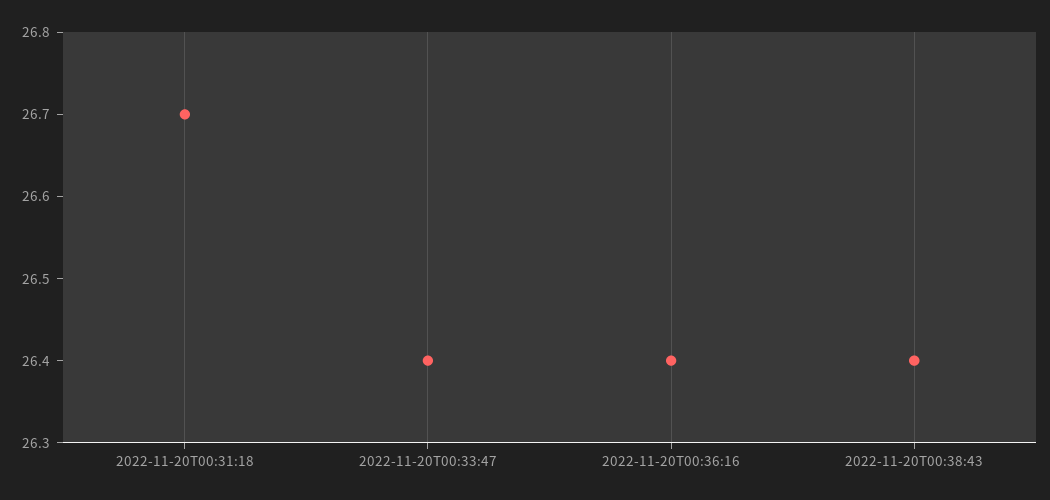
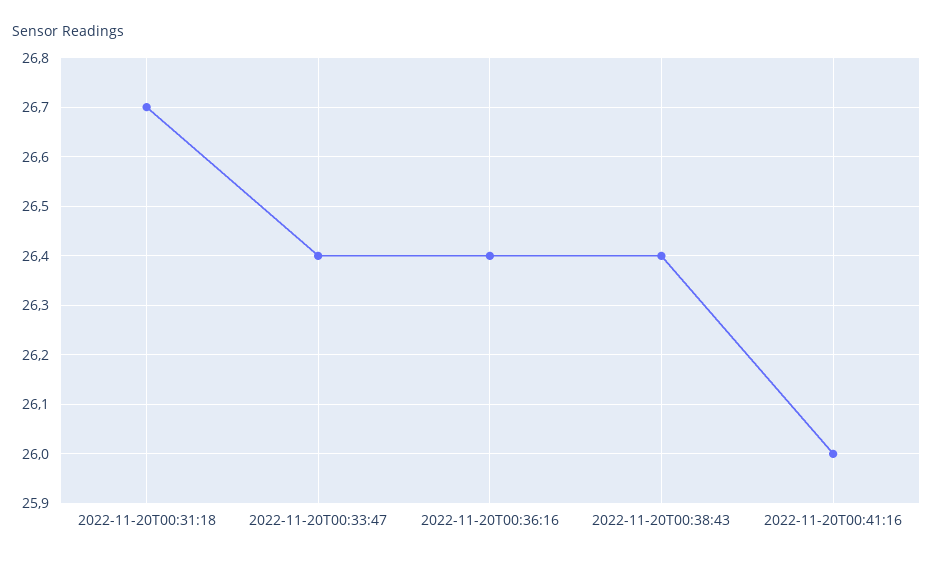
2022-11-20T00:41:16: none -> 26

